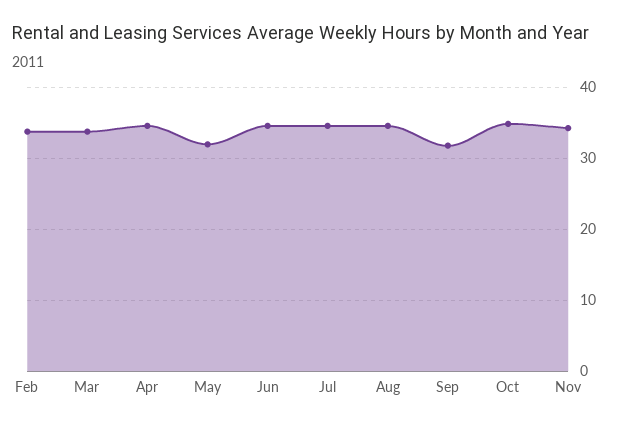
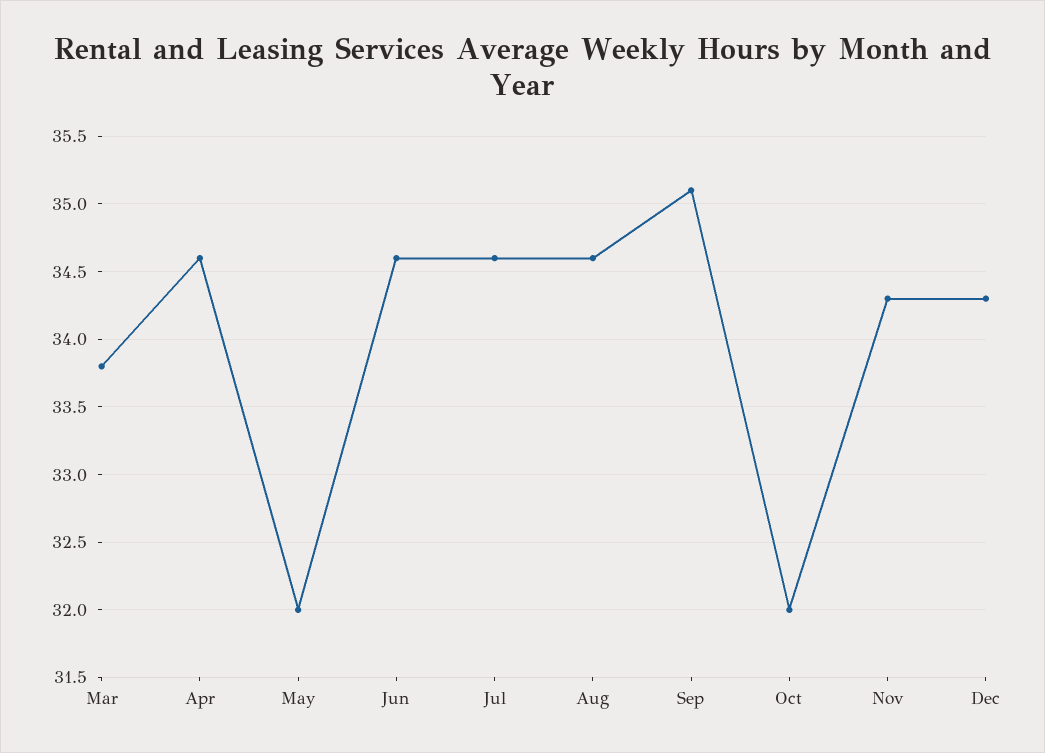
Feb: 34 -> none
Sep: 32 -> 35.1
Oct: 35 -> 32
Dec: none -> 34.3

